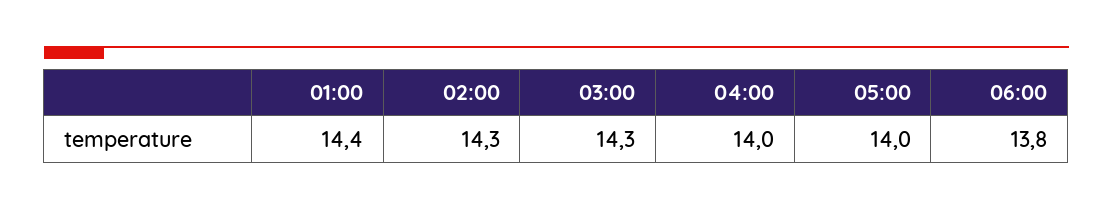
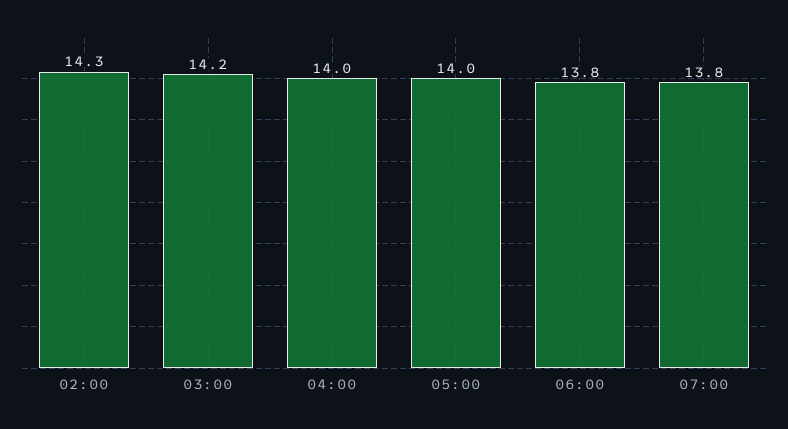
01:00: 14.4 -> none
03:00: 14.3 -> 14.2
07:00: none -> 13.8

